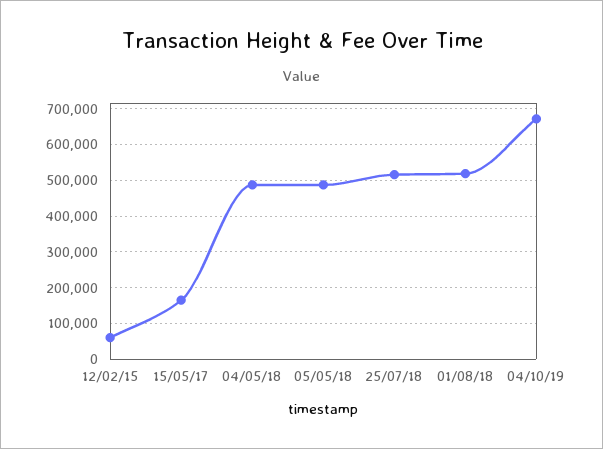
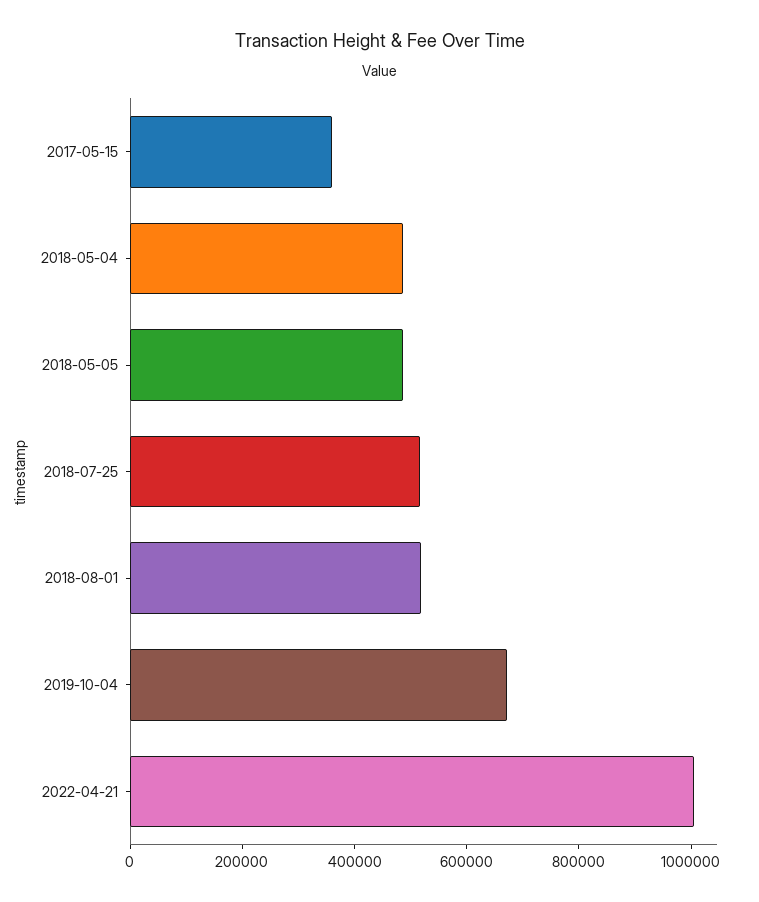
12/02/15: 60000 -> none
15/05/17: 160000 -> 350000
2022-04-21: none -> 1000000

